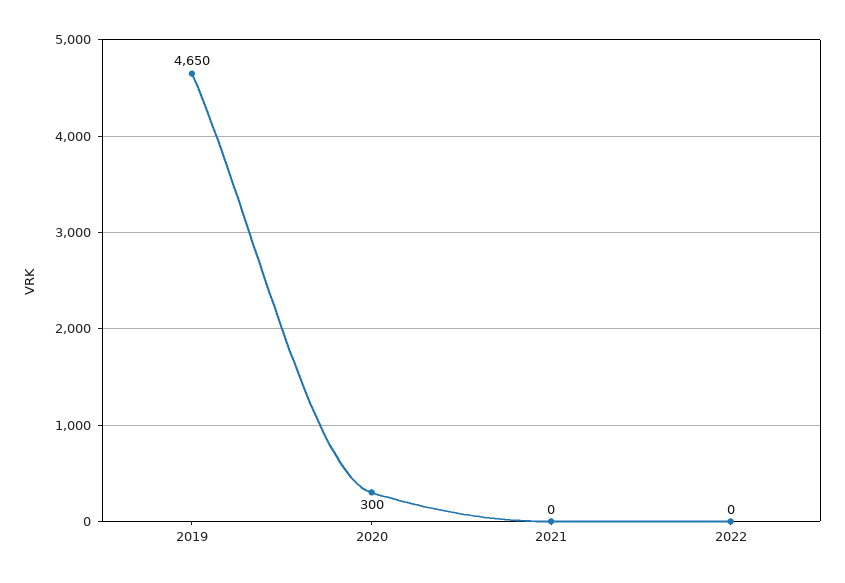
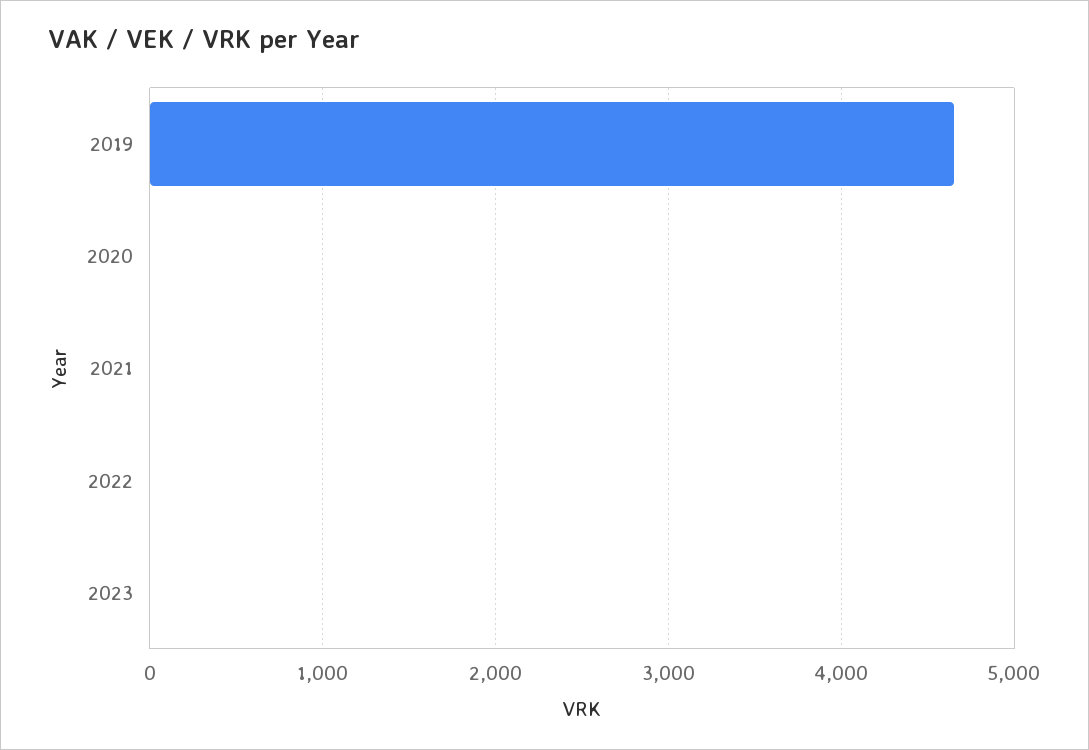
2020: 300 -> 0
2023: none -> 0

